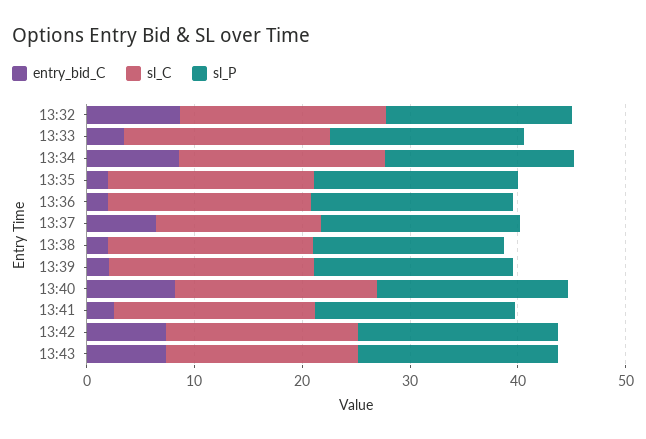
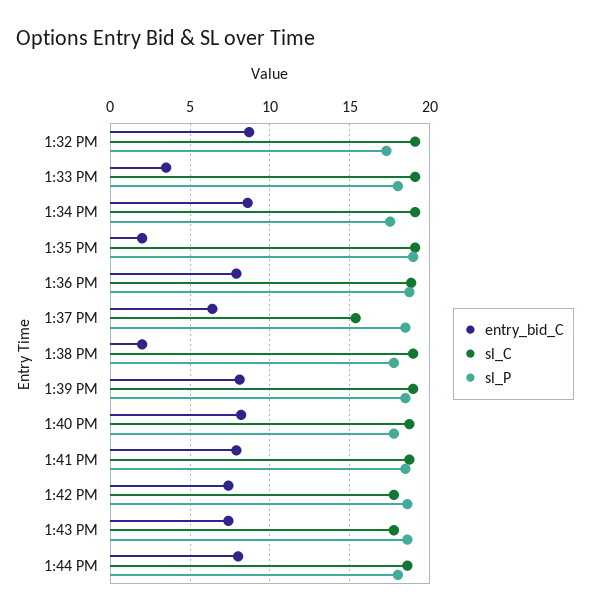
entry_bid_C, 13:36: 2 -> 8
entry_bid_C, 13:39: 2 -> 8
entry_bid_C, 13:41: 2 -> 8
entry_bid_C, 1:44 PM: none -> 8
sl_C, 1:44 PM: none -> 18.5
sl_P, 1:44 PM: none -> 18

